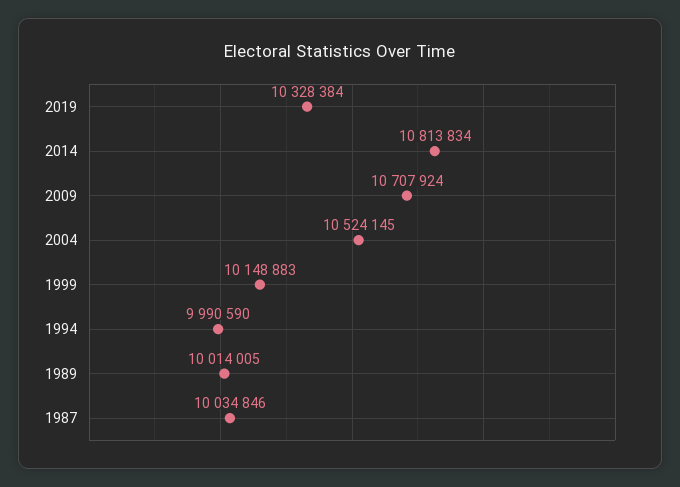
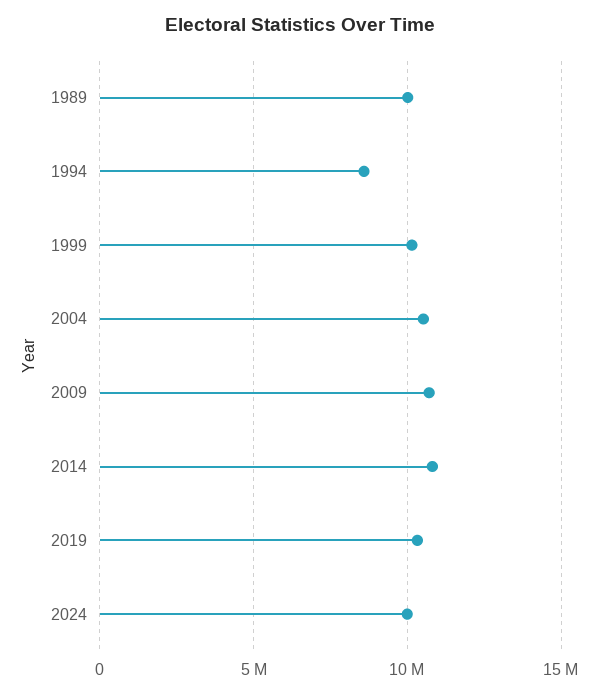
1994: 9990590 -> 8500000
1987: 10034846 -> none
2024: none -> 10000000

